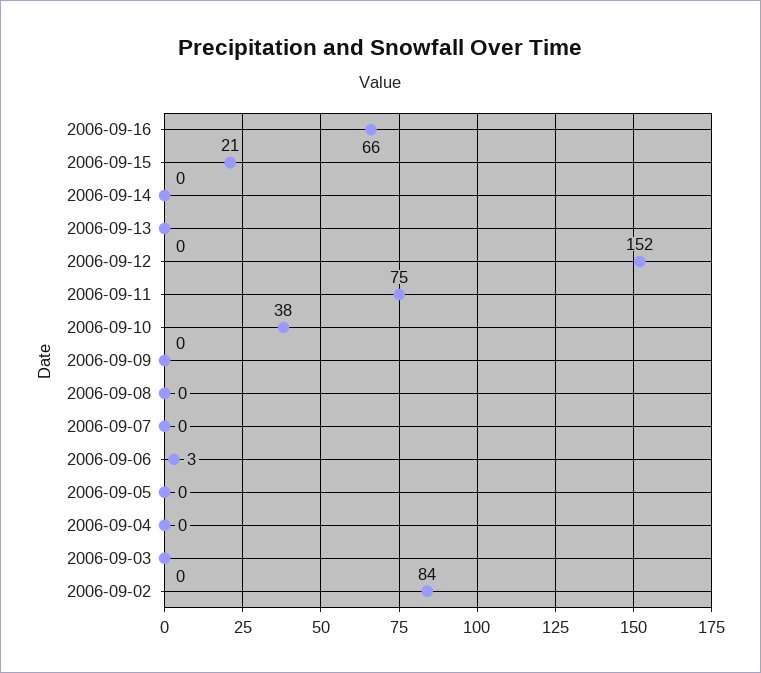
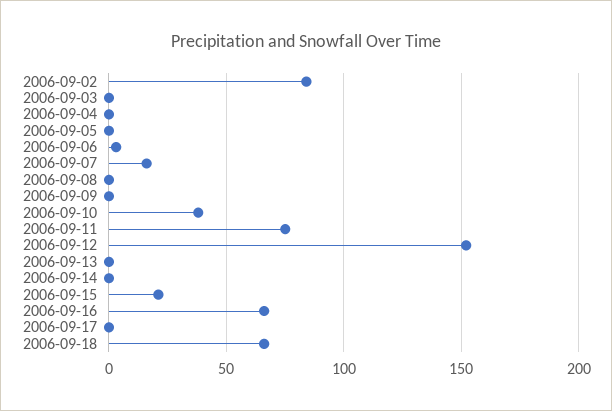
2006-09-07: 0 -> 15
2006-09-17: none -> 0
2006-09-18: none -> 65

